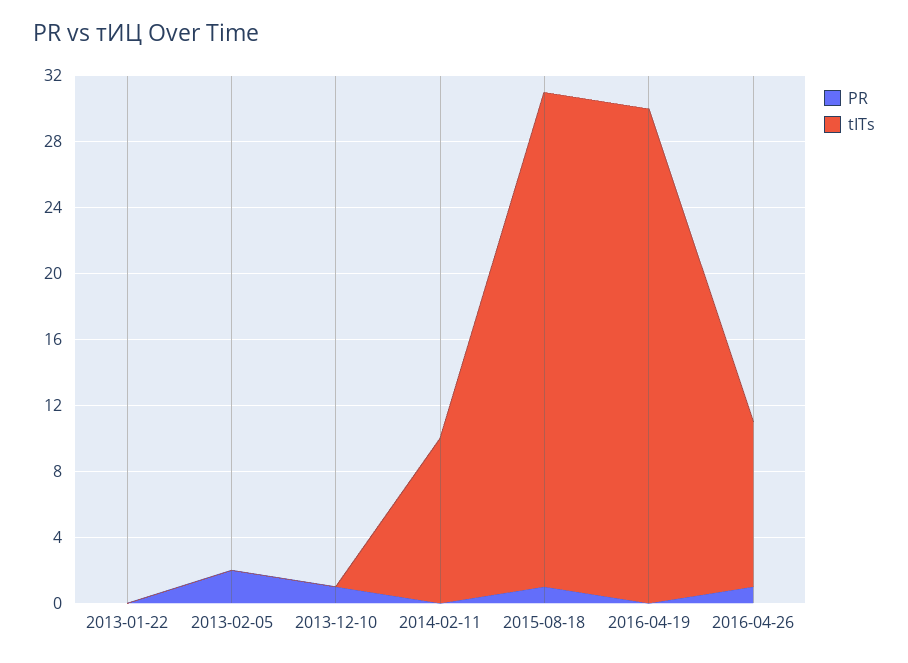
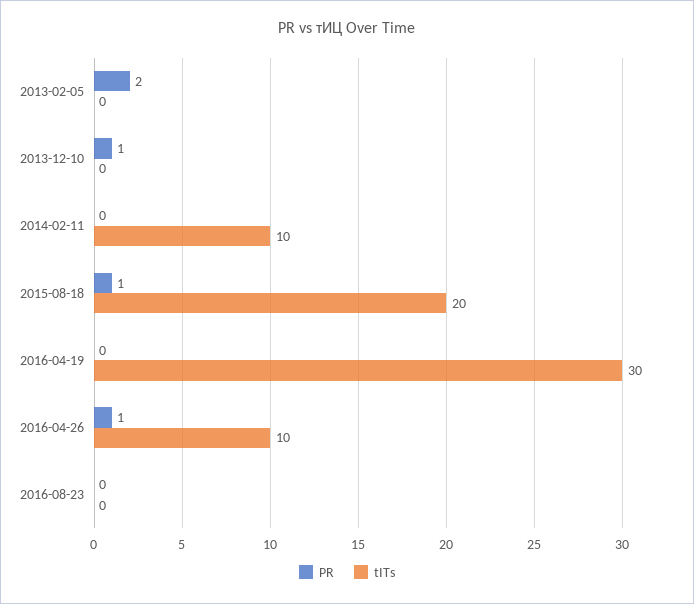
PR, 2013-01-22: 0 -> none
tITs, 2013-01-22: 0 -> none
tITs, 2015-08-18: 30 -> 20
PR, 2016-08-23: none -> 0
tITs, 2016-08-23: none -> 0

